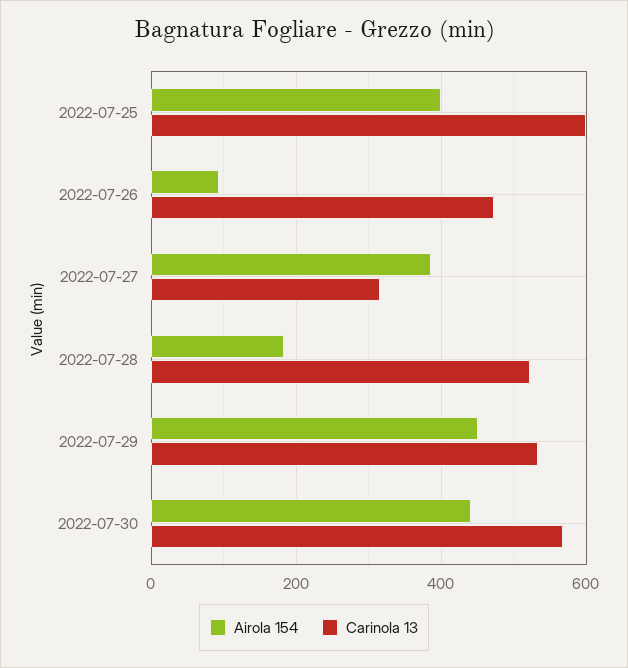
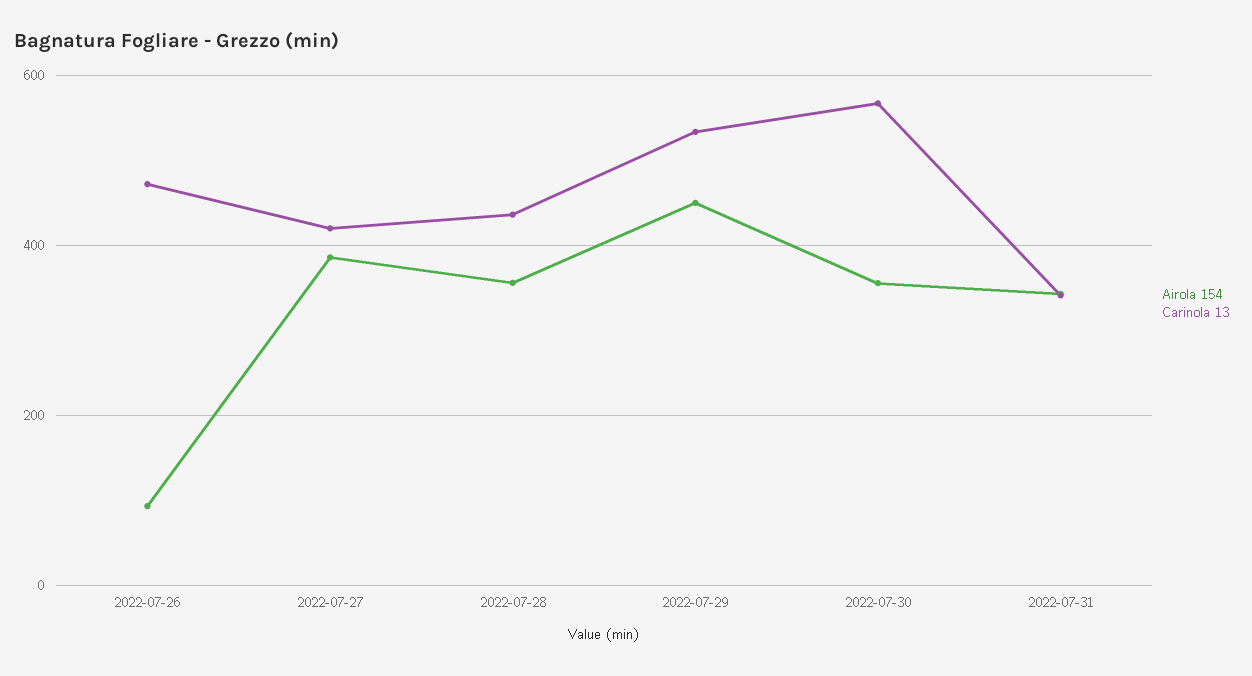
Airola 154, 2022-07-25: 400 -> none
Carinola 13, 2022-07-25: 600 -> none
Carinola 13, 2022-07-27: 320 -> 420
Airola 154, 2022-07-28: 180 -> 360
Carinola 13, 2022-07-28: 520 -> 440
Airola 154, 2022-07-30: 440 -> 360
Airola 154, 2022-07-31: none -> 340
Carinola 13, 2022-07-31: none -> 340

